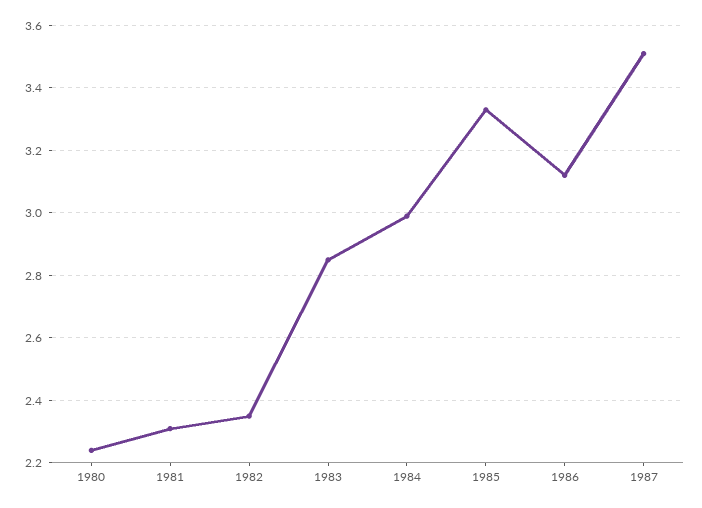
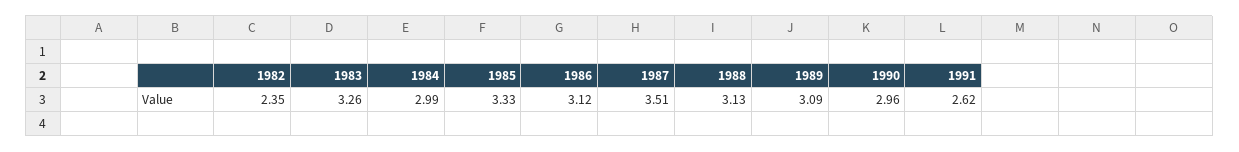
1980: 2.25 -> none
1981: 2.3 -> none
1983: 2.85 -> 3.26
1988: none -> 3.13
1989: none -> 3.09
1990: none -> 2.96
1991: none -> 2.62

